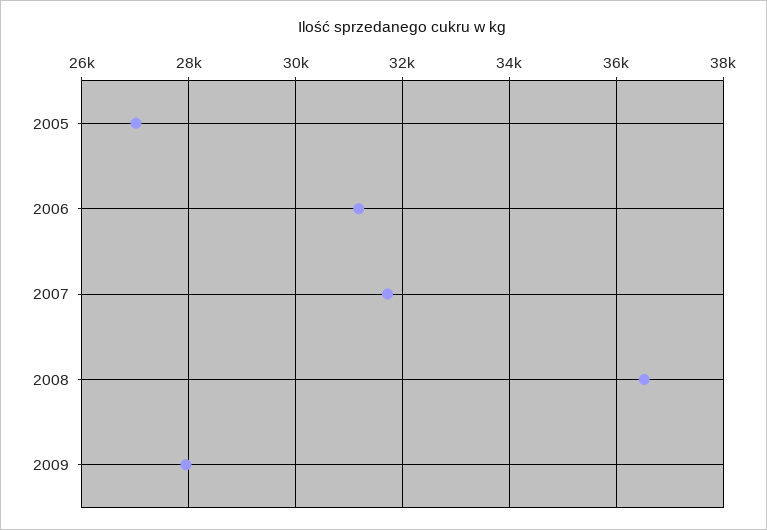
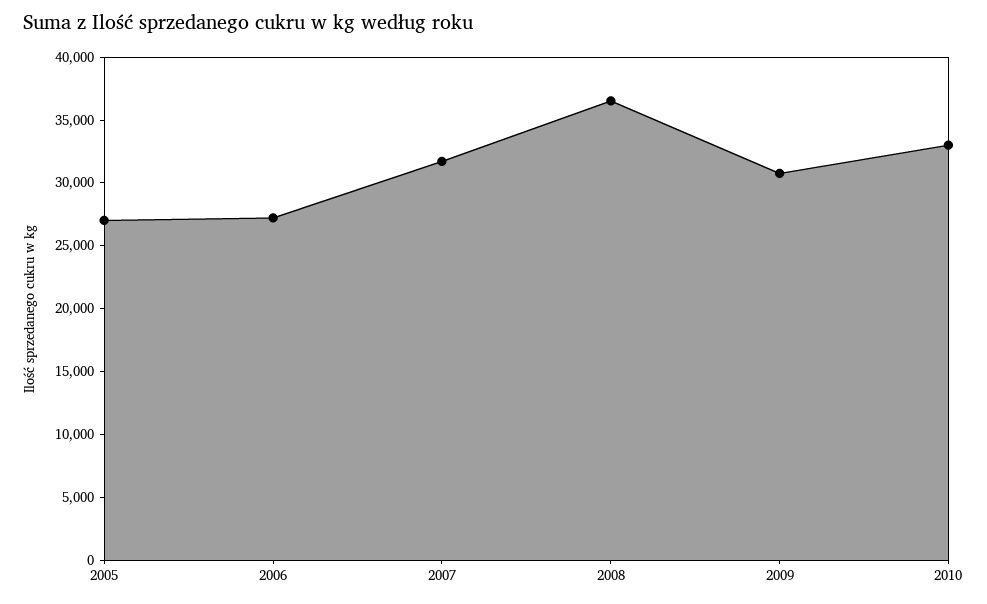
2006: 31200 -> 27000
2009: 28000 -> 31000
2010: none -> 33000

